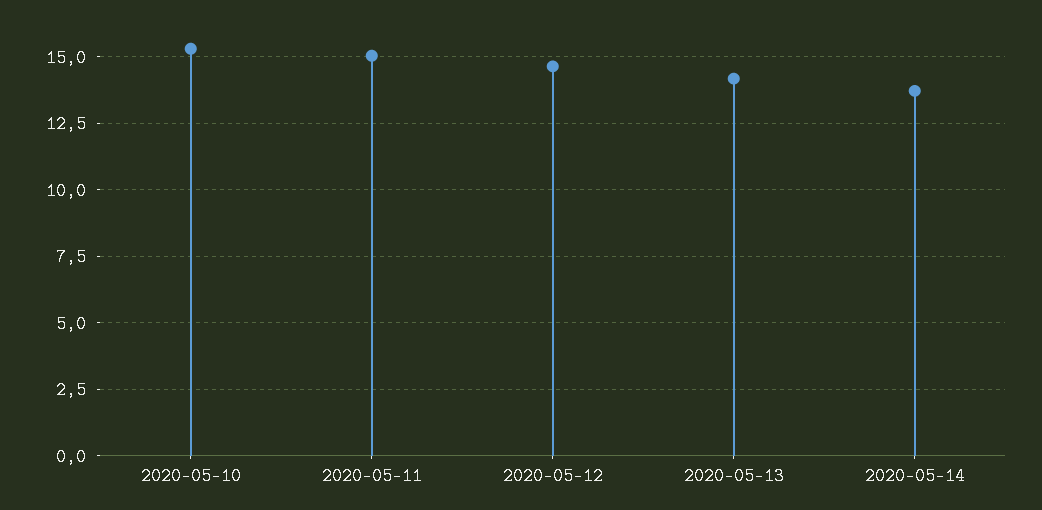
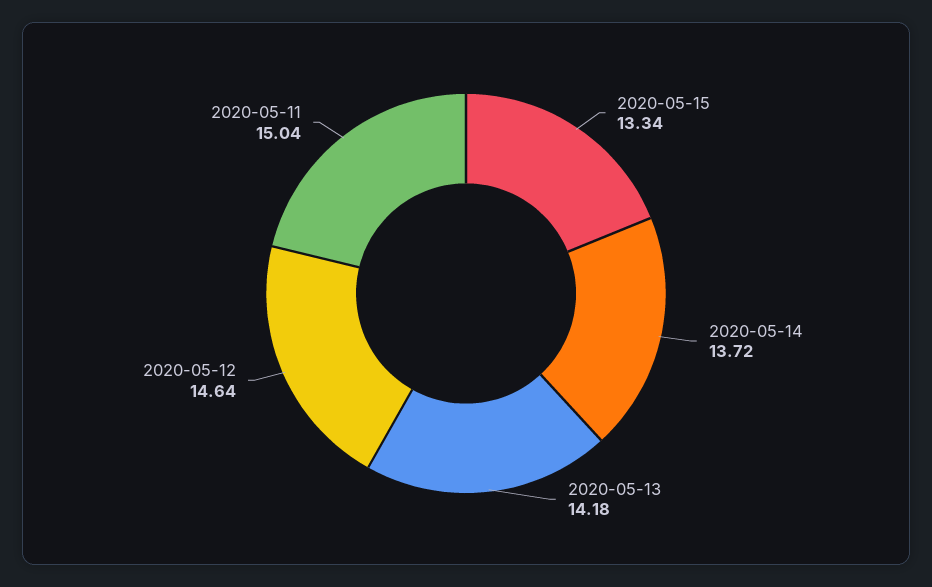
2020-05-10: 15.25 -> none
2020-05-15: none -> 13.34

